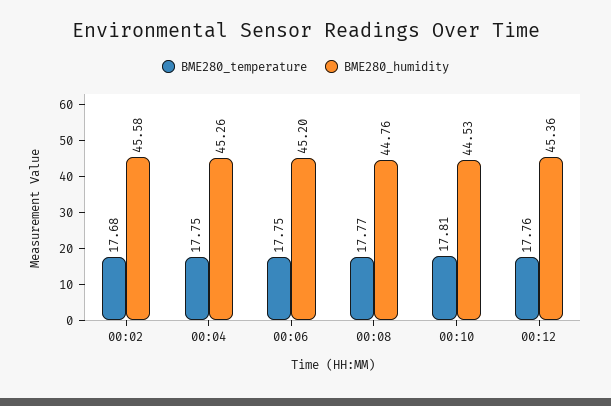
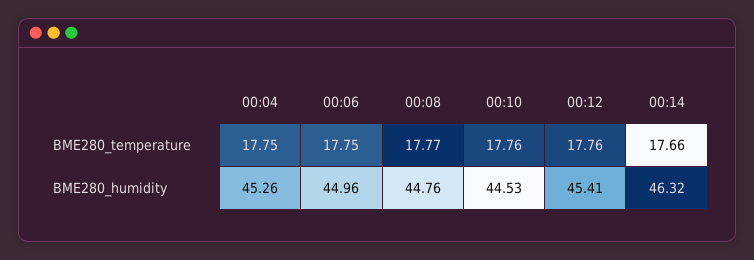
BME280_temperature, 00:02: 17.68 -> none
BME280_humidity, 00:02: 45.58 -> none
BME280_humidity, 00:06: 45.2 -> 44.96
BME280_temperature, 00:10: 17.81 -> 17.76
BME280_humidity, 00:12: 45.36 -> 45.41
BME280_temperature, 00:14: none -> 17.66
BME280_humidity, 00:14: none -> 46.32

